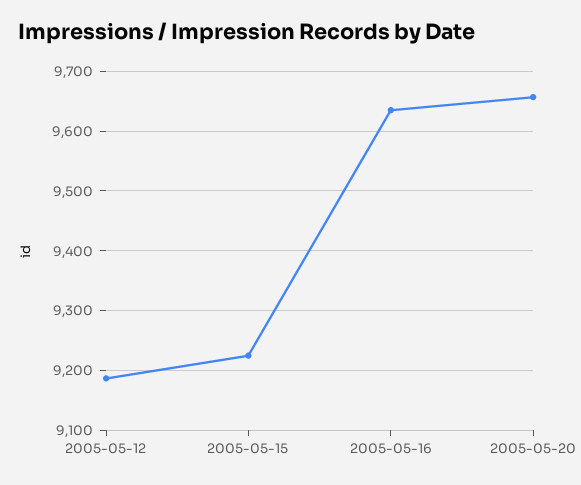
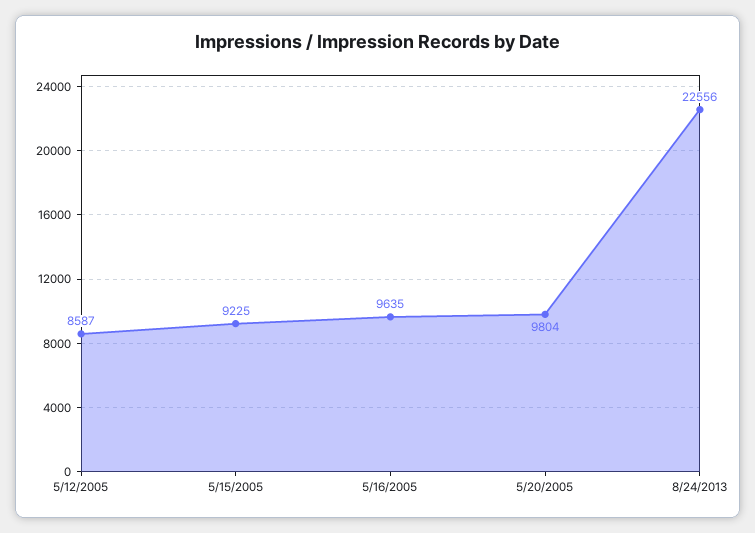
2005-05-12: 9180 -> 8587
2005-05-20: 9660 -> 9804
8/24/2013: none -> 22556

